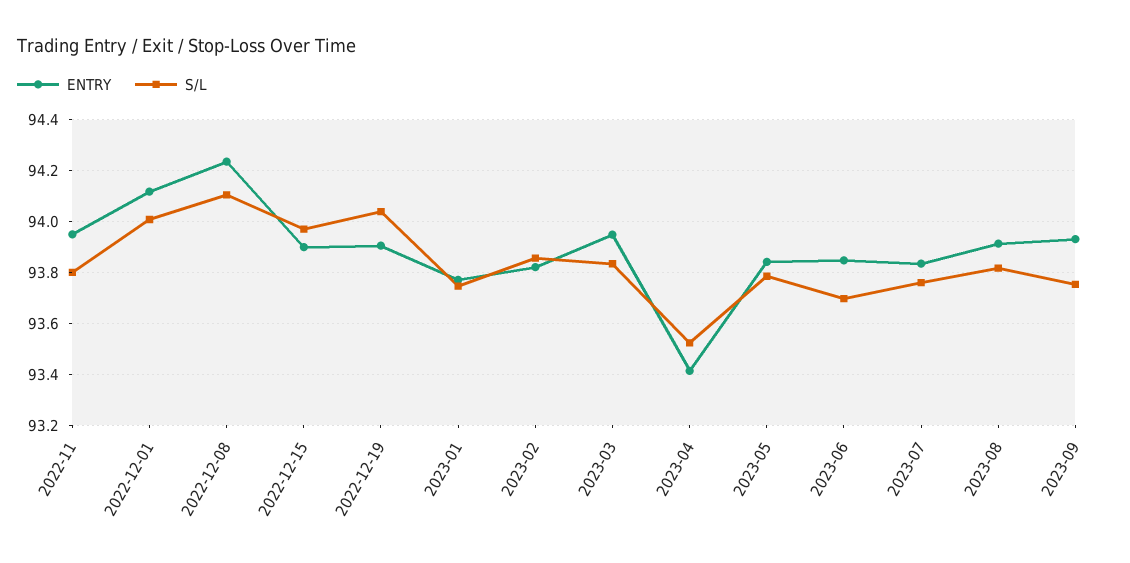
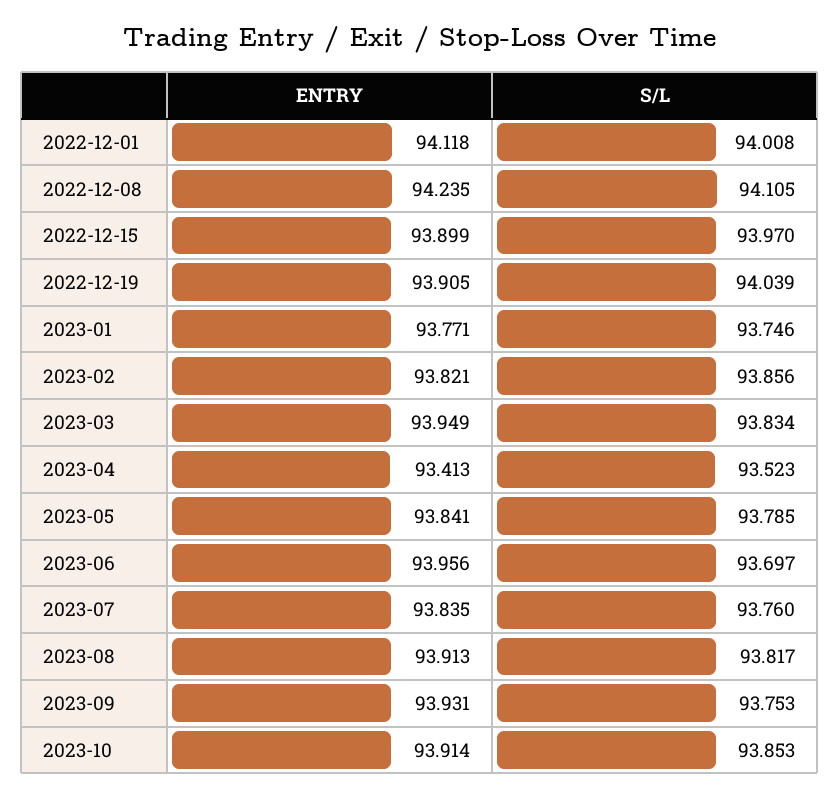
ENTRY, 2022-11: 93.95 -> none
S/L, 2022-11: 93.8 -> none
ENTRY, 2023-06: 93.85 -> 93.956
ENTRY, 2023-10: none -> 93.914
S/L, 2023-10: none -> 93.853

